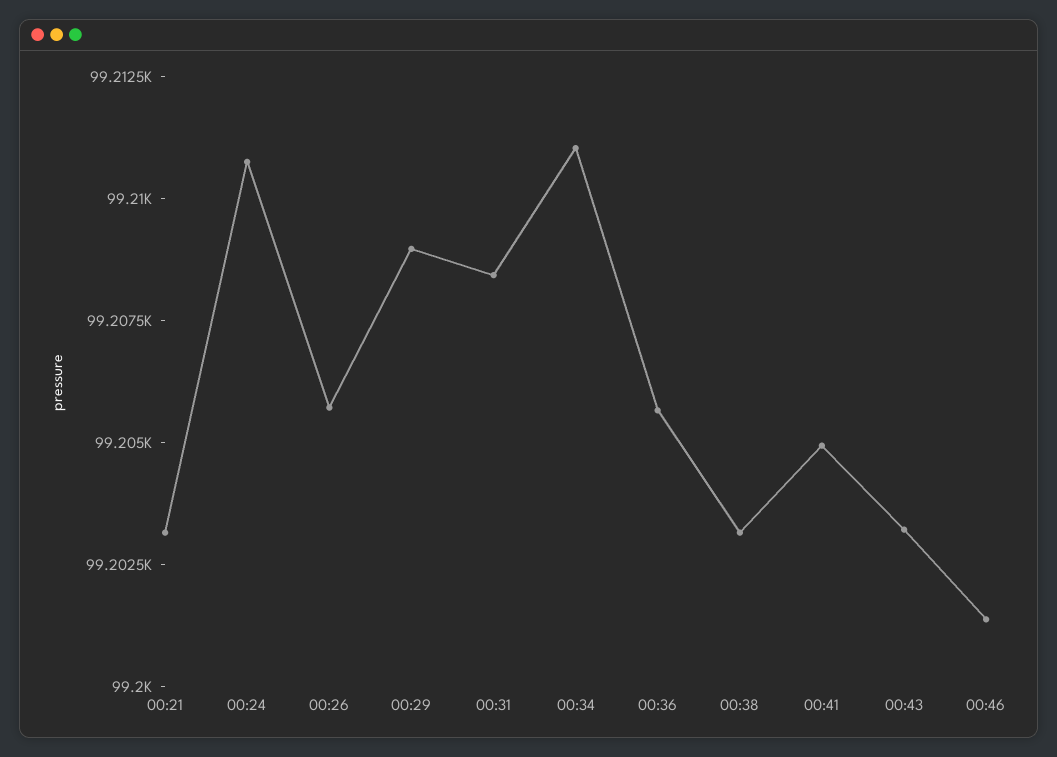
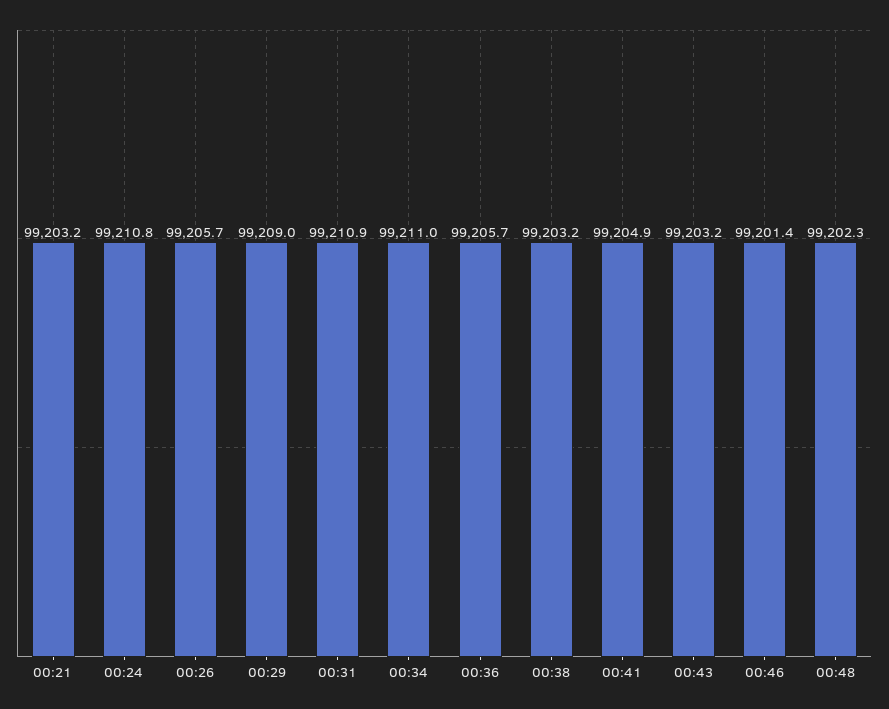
00:31: 99208.5 -> 99210.9
00:48: none -> 99202.3

